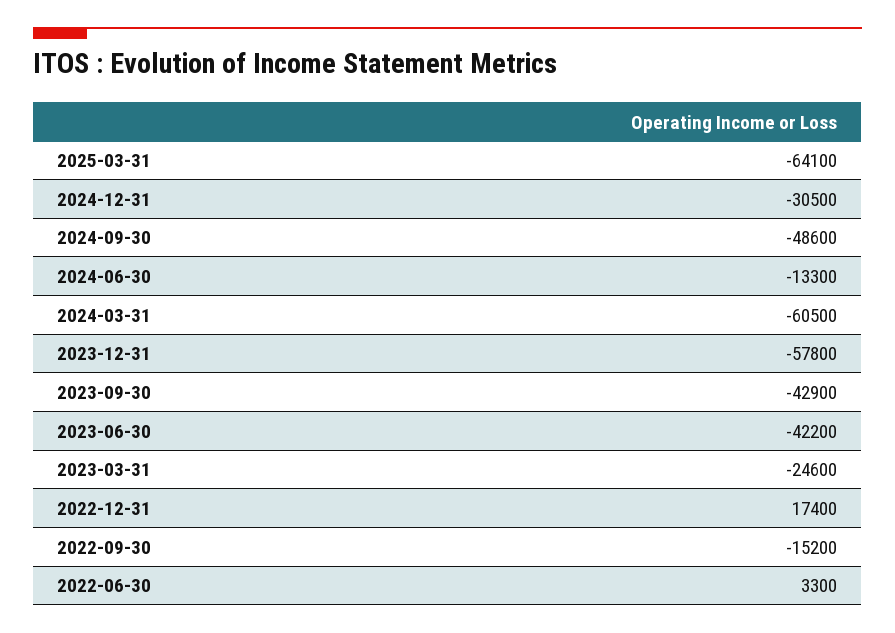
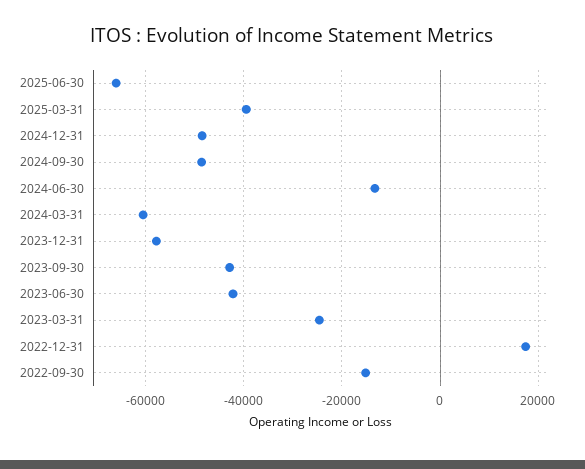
2025-03-31: -64100 -> -40000
2024-12-31: -30500 -> -48000
2022-06-30: 3300 -> none
2025-06-30: none -> -66000

